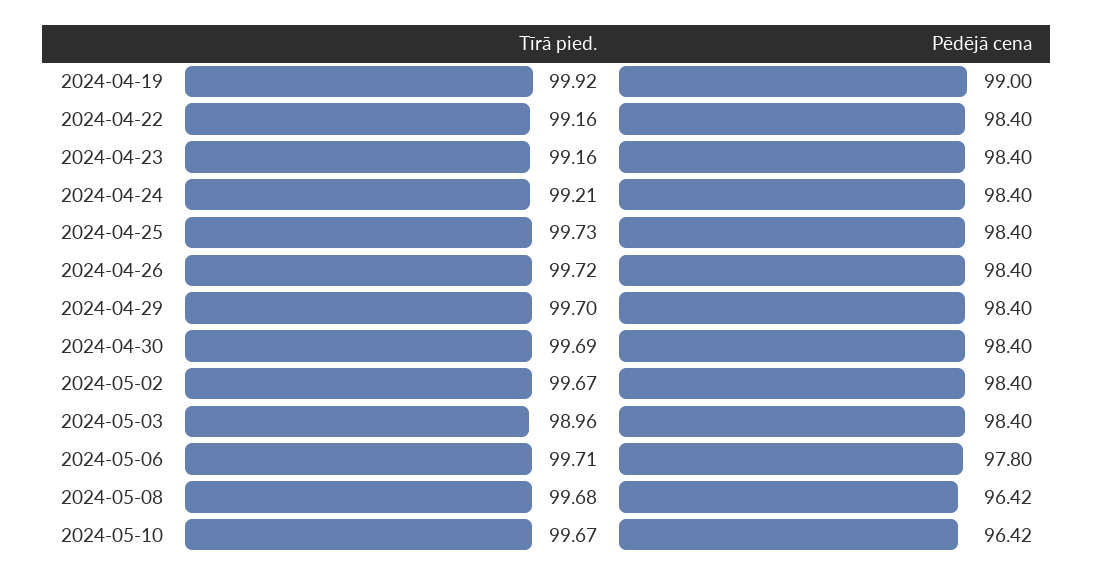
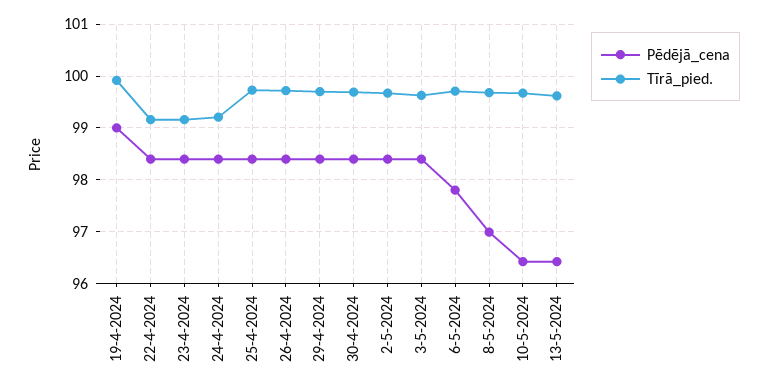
Tīrā pied., 2024-05-03: 98.96 -> 99.6
Pēdējā cena, 2024-05-08: 96.42 -> 97
Pēdējā cena, 13-5-2024: none -> 96.4
Tīrā pied., 13-5-2024: none -> 99.6

